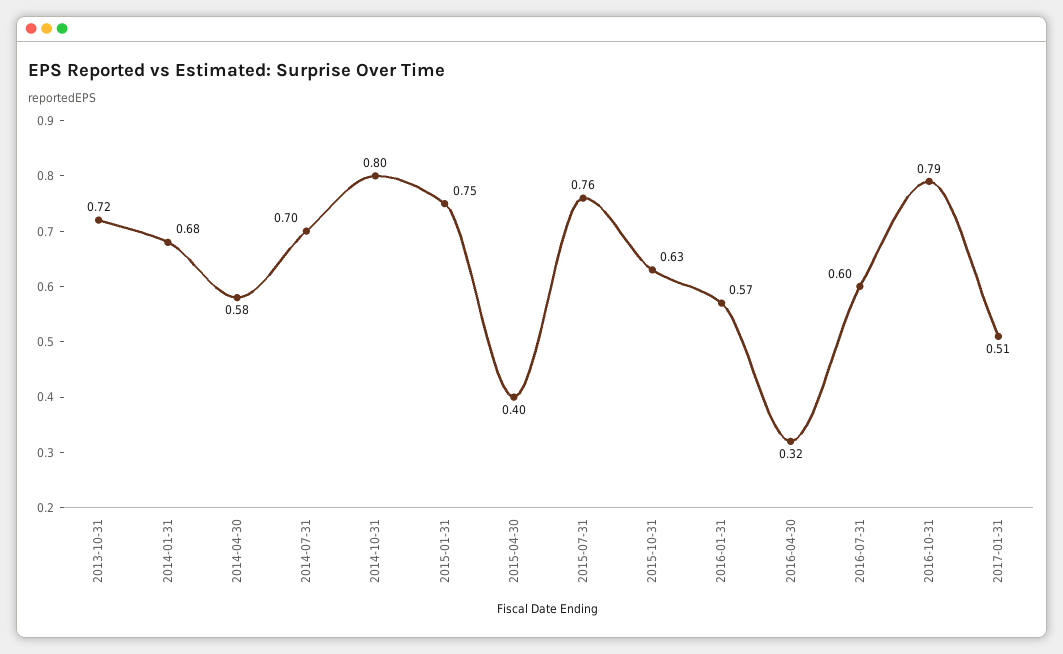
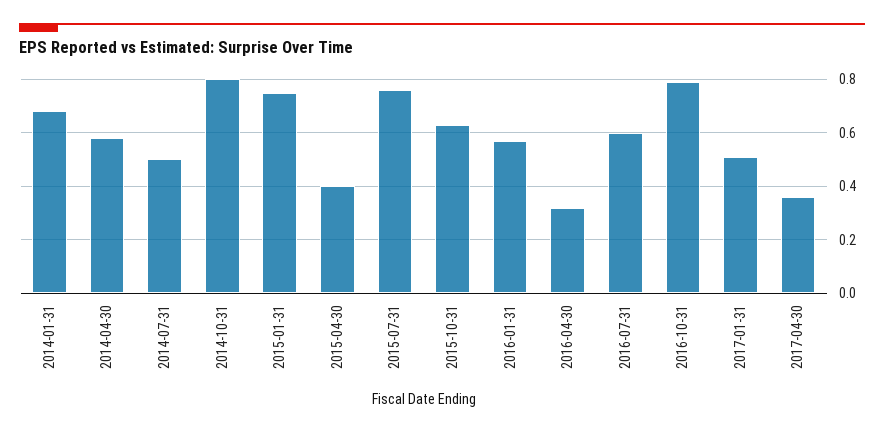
2013-10-31: 0.72 -> none
2014-07-31: 0.7 -> 0.5
2017-04-30: none -> 0.35

